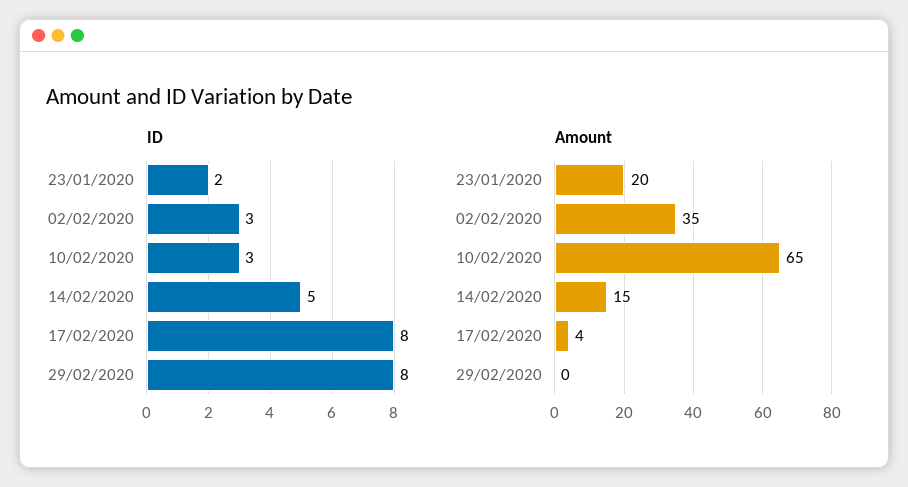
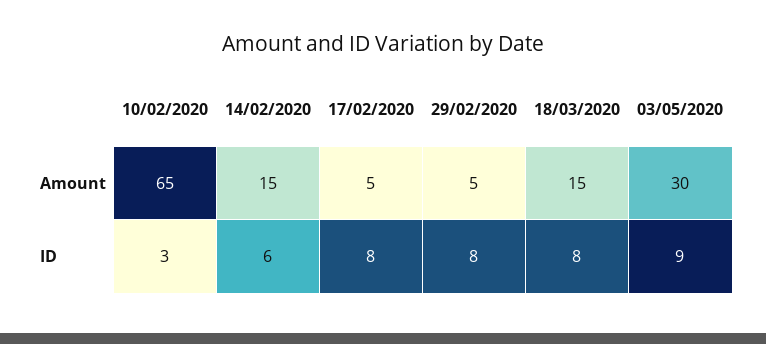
ID, 23/01/2020: 2 -> none
ID, 02/02/2020: 3 -> none
ID, 14/02/2020: 5 -> 6
Amount, 23/01/2020: 20 -> none
Amount, 02/02/2020: 35 -> none
Amount, 17/02/2020: 4 -> 5
Amount, 29/02/2020: 0 -> 5
Amount, 18/03/2020: none -> 15
Amount, 03/05/2020: none -> 30
ID, 18/03/2020: none -> 8
ID, 03/05/2020: none -> 9

